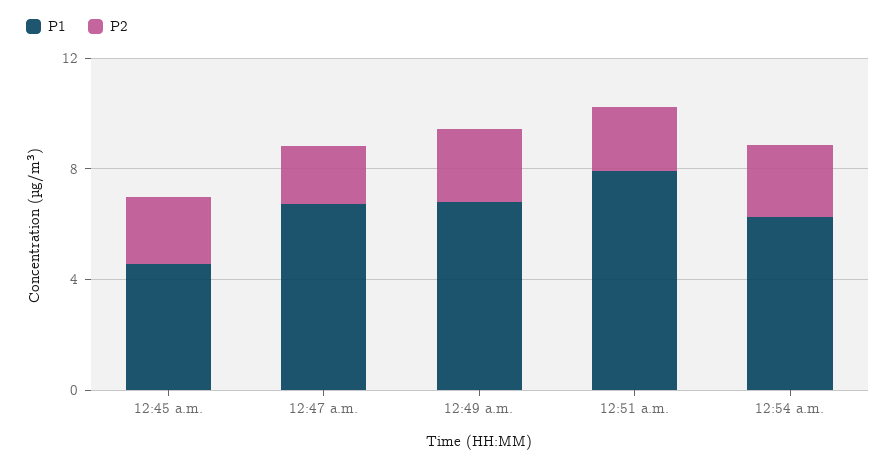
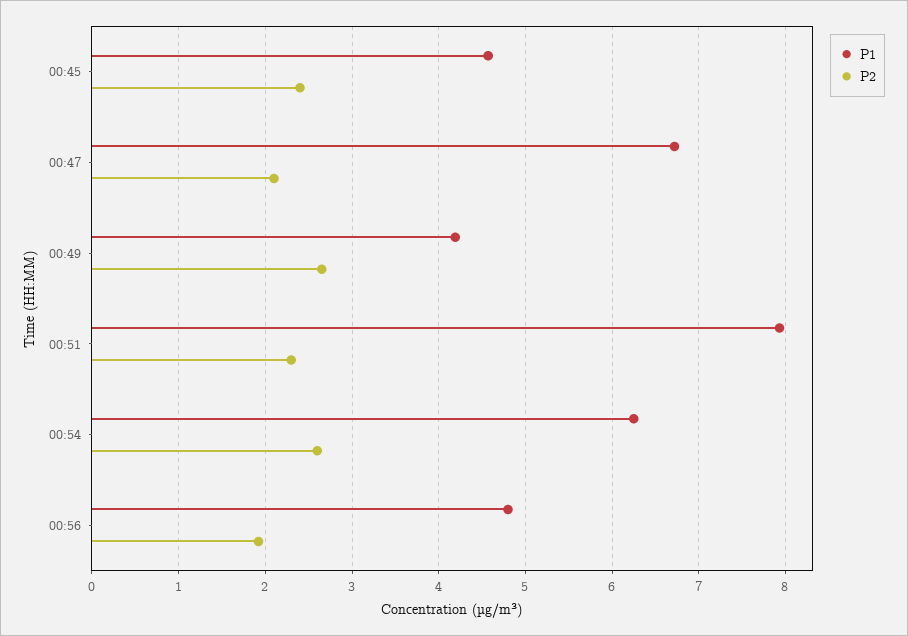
P1, 12:49 a.m.: 7 -> 4.2
P1, 00:56: none -> 4.8
P2, 00:56: none -> 1.9

